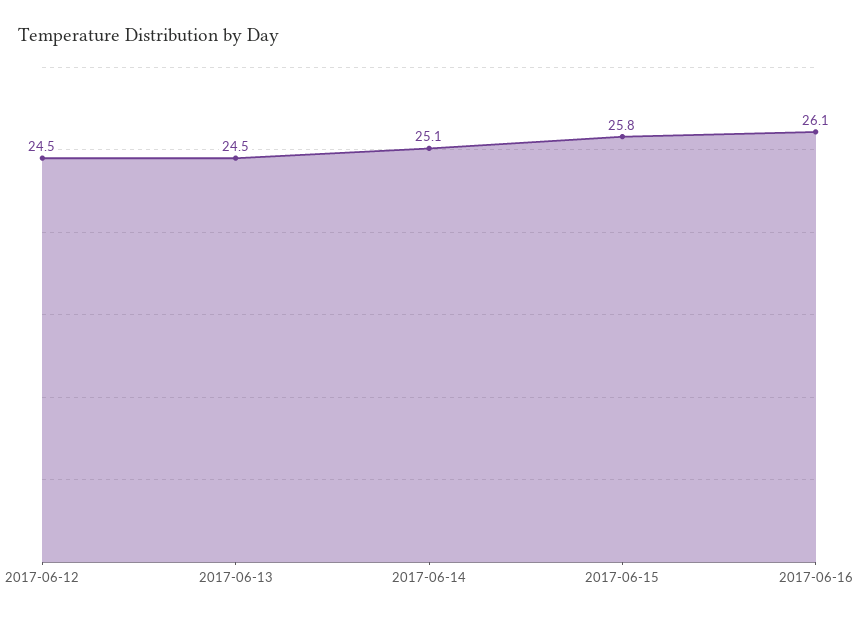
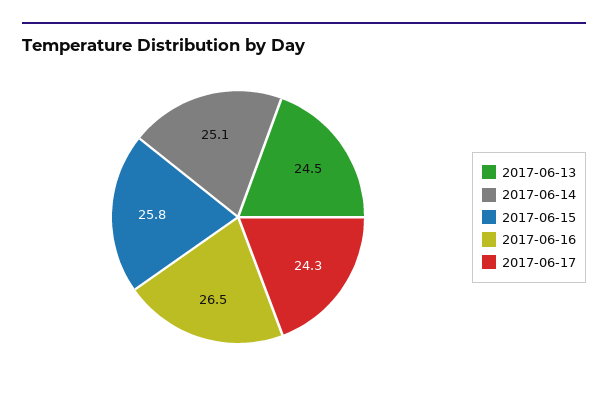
2017-06-12: 24.5 -> none
2017-06-16: 26.1 -> 26.5
2017-06-17: none -> 24.3

